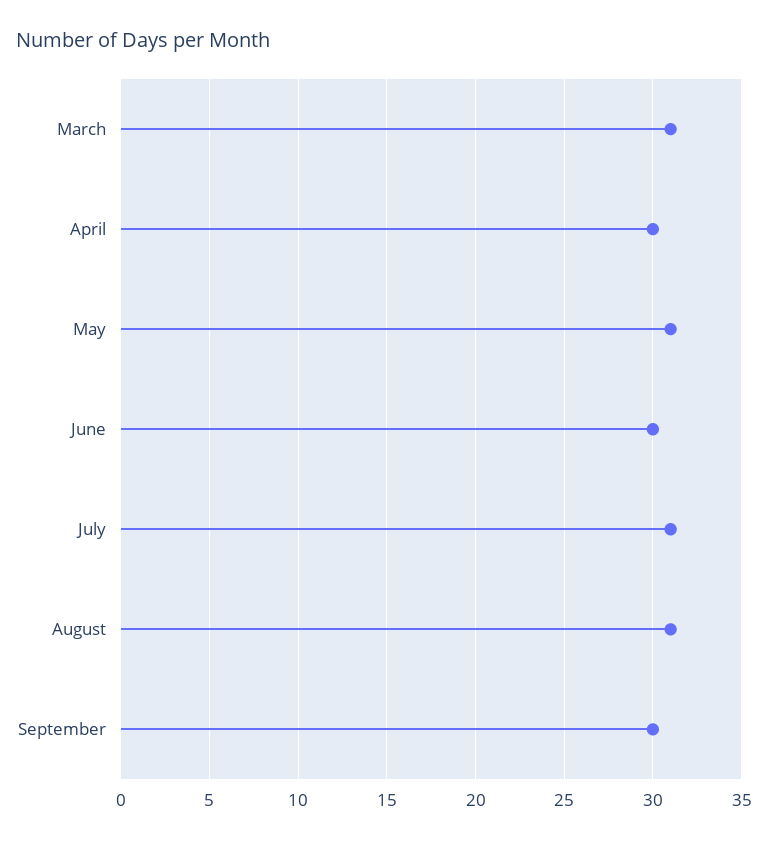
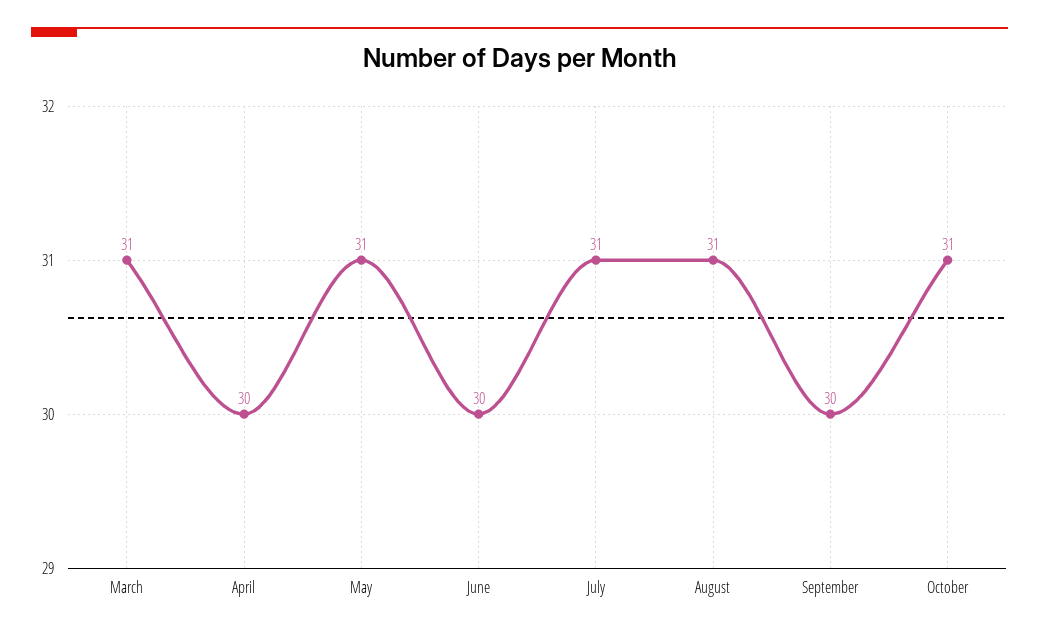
October: none -> 31

